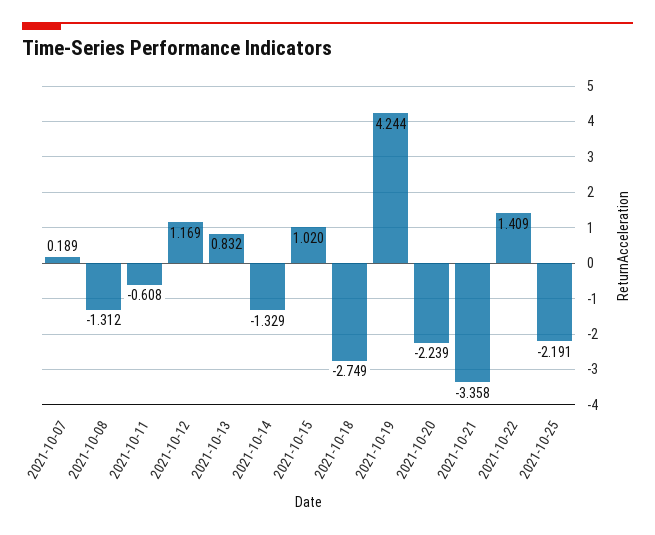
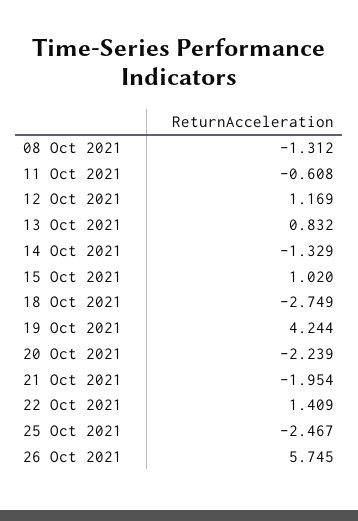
2021-10-07: 0.189 -> none
2021-10-21: -3.358 -> -1.954
2021-10-25: -2.191 -> -2.467
26 Oct 2021: none -> 5.745

